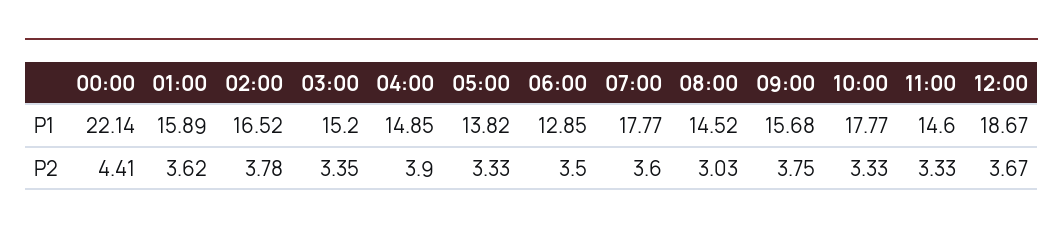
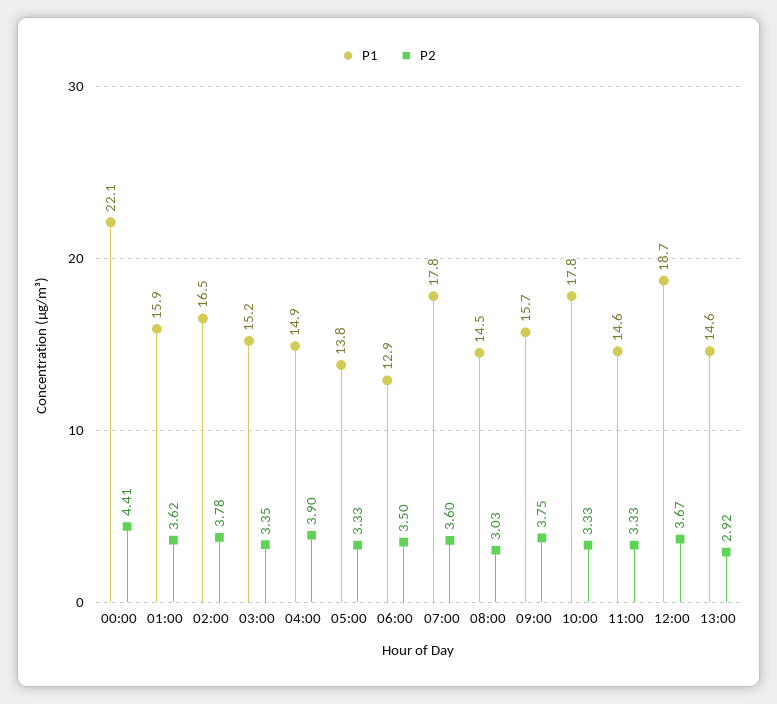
P1, 13:00: none -> 14.6
P2, 13:00: none -> 2.92

